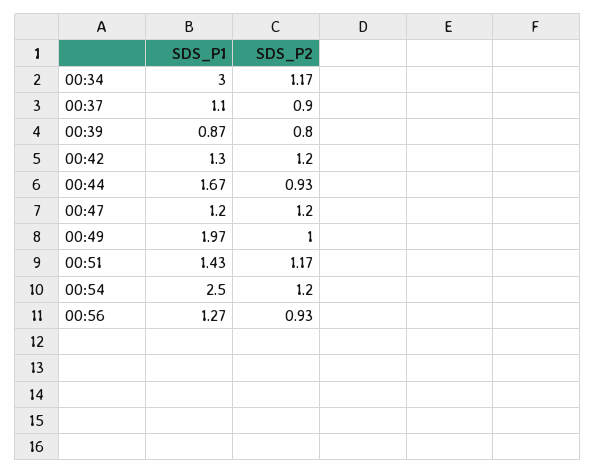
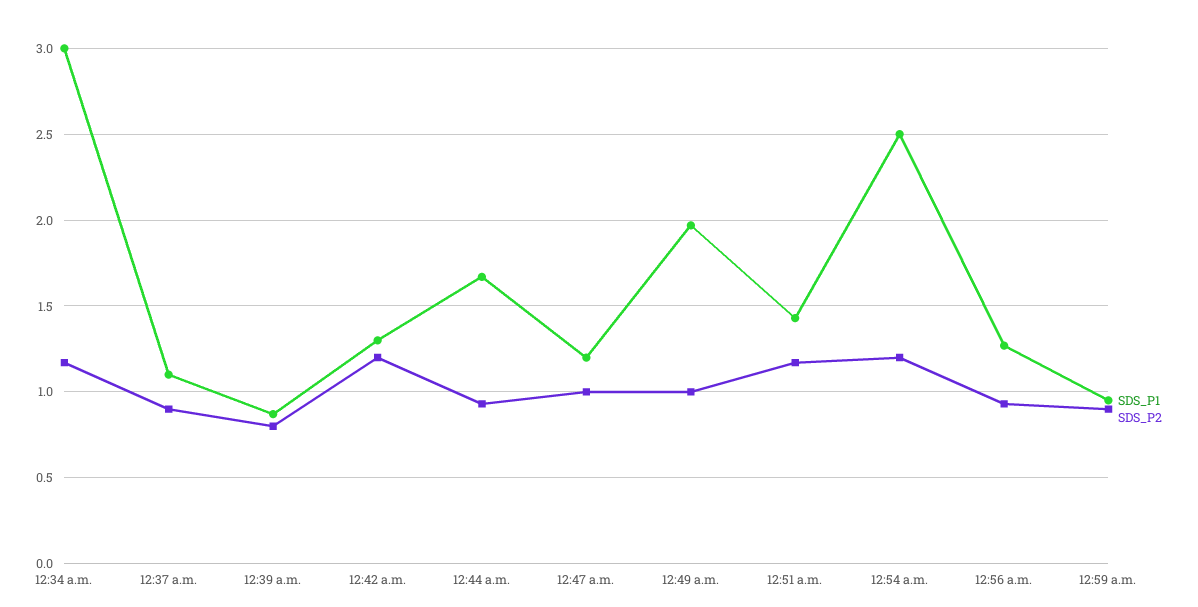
SDS_P2, 00:47: 1.2 -> 1
SDS_P1, 12:59 a.m.: none -> 0.95
SDS_P2, 12:59 a.m.: none -> 0.9

